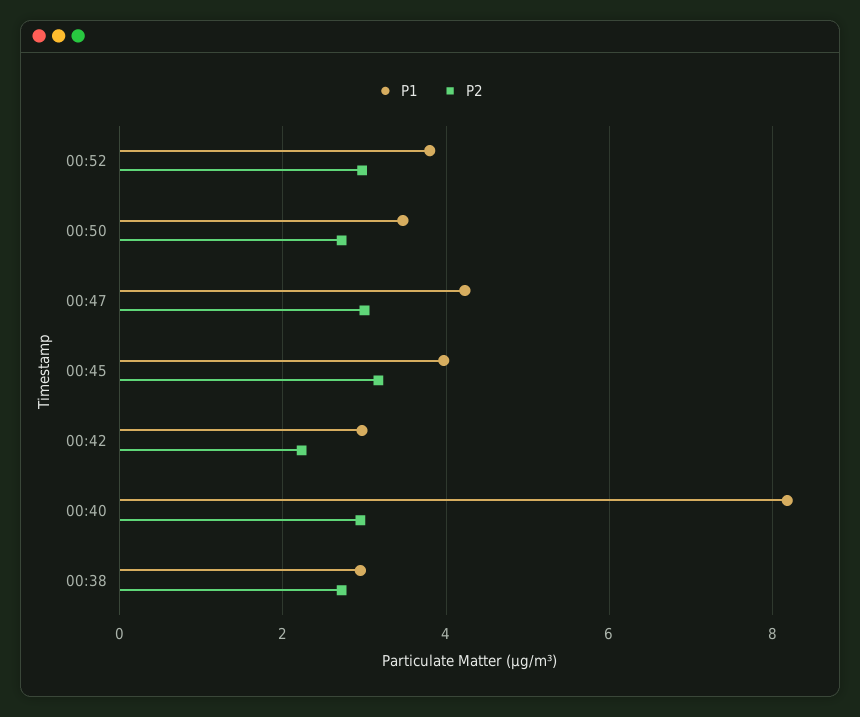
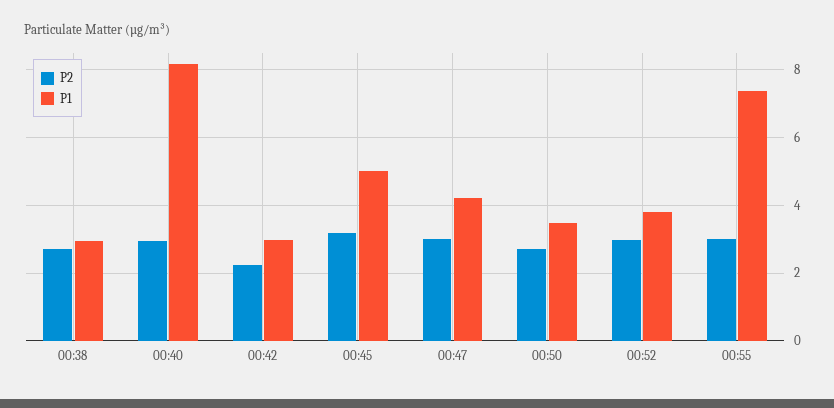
P1, 00:45: 4 -> 5
P2, 00:55: none -> 3
P1, 00:55: none -> 7.4

